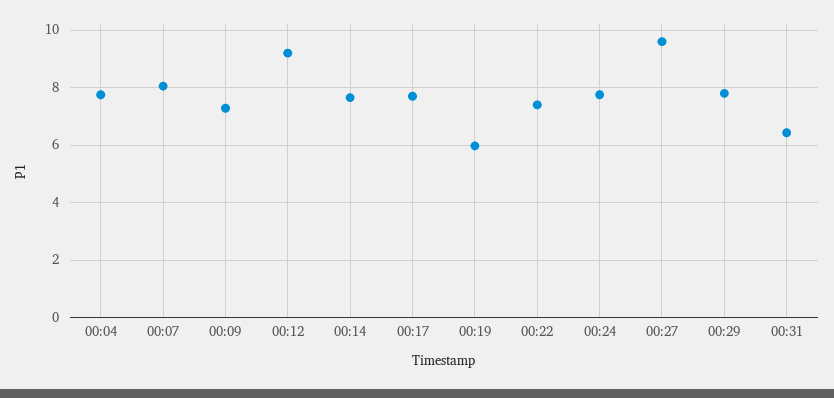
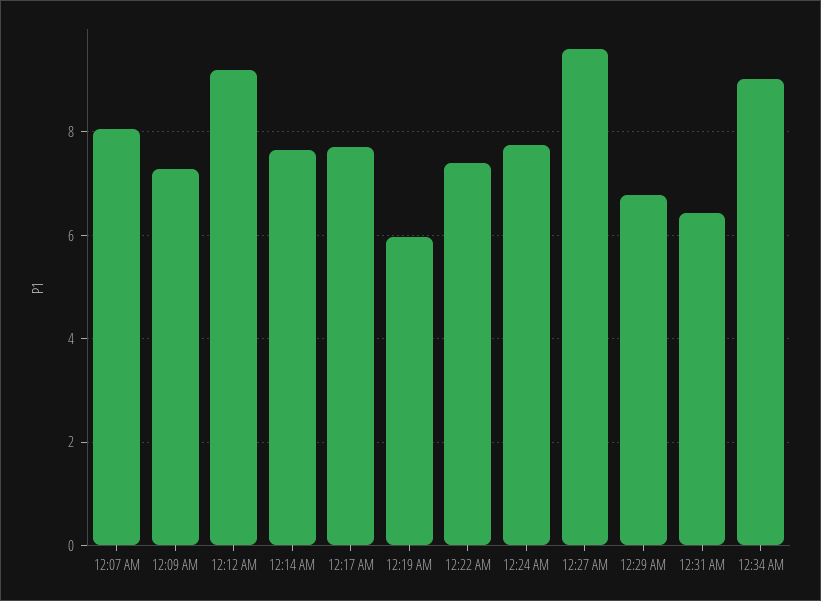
00:04: 7.75 -> none
00:29: 7.75 -> 6.8
12:34 AM: none -> 9

